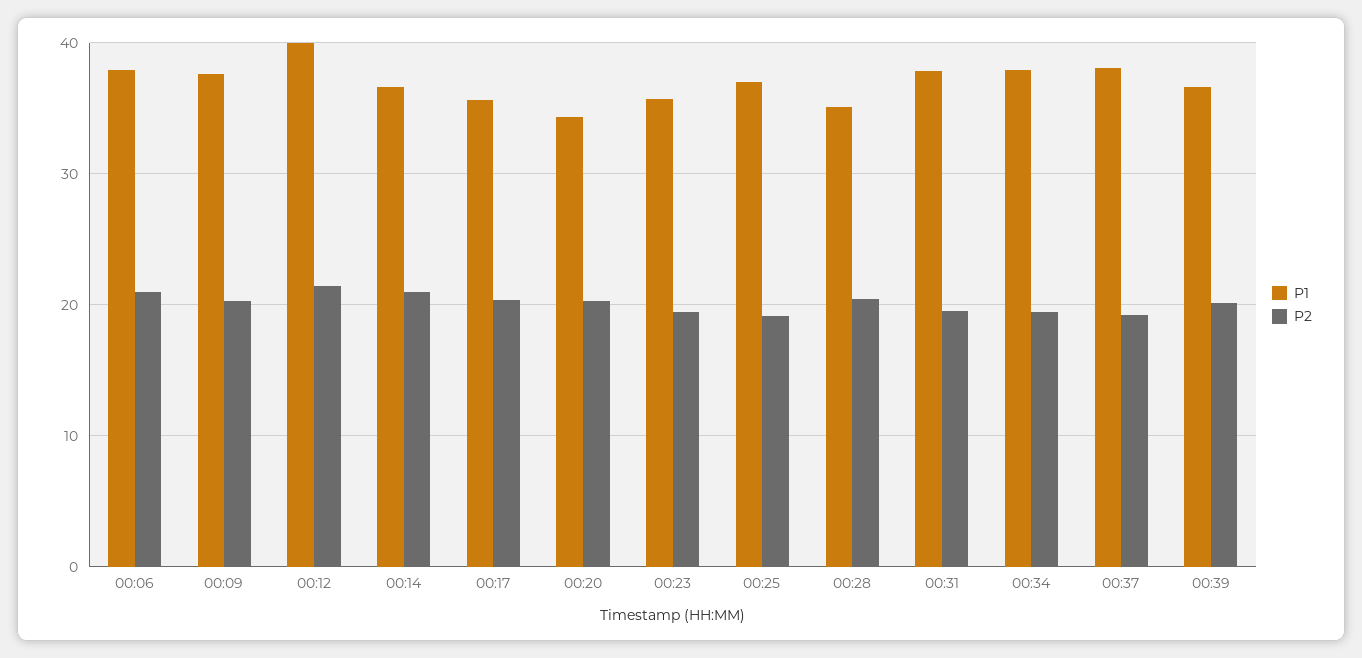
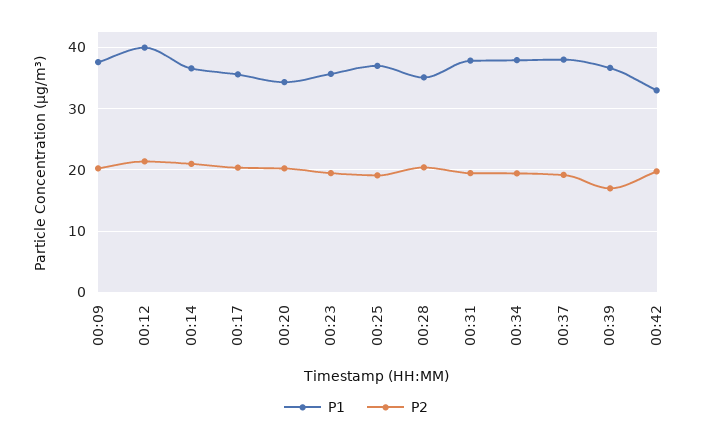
P1, 00:06: 38 -> none
P2, 00:06: 21 -> none
P2, 00:39: 20 -> 17
P1, 00:42: none -> 33
P2, 00:42: none -> 20

